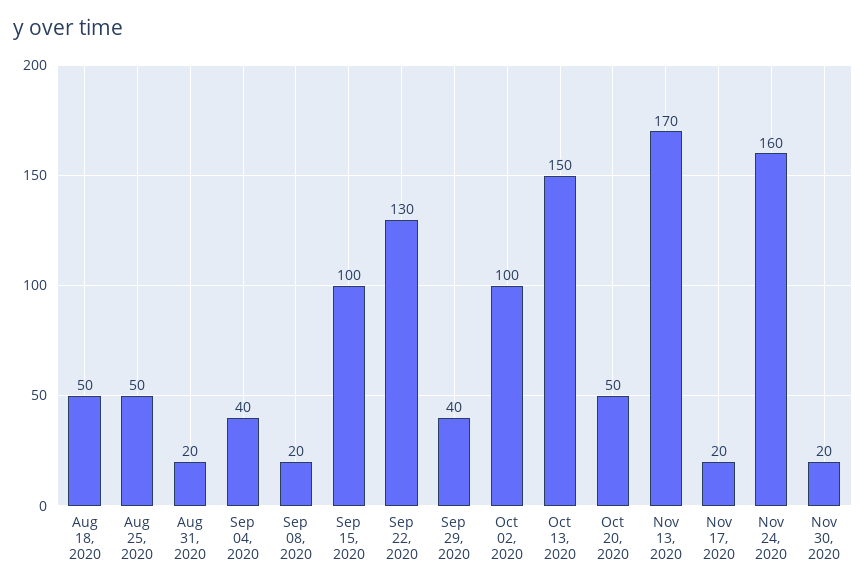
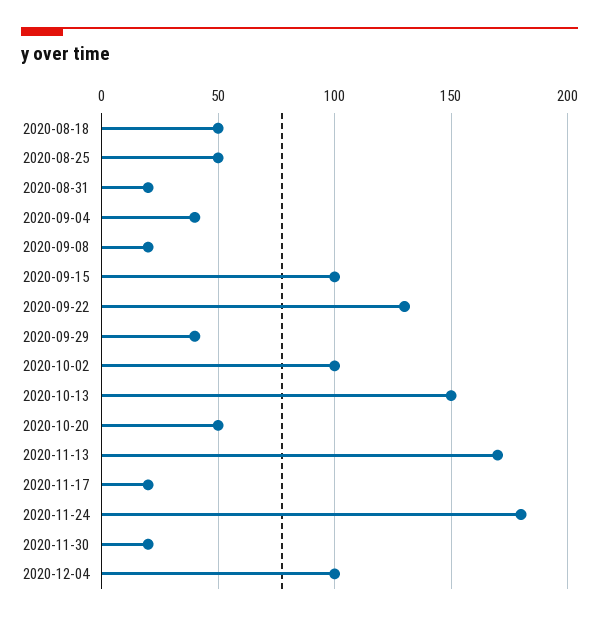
Nov 24, 2020: 160 -> 180
2020-12-04: none -> 100

